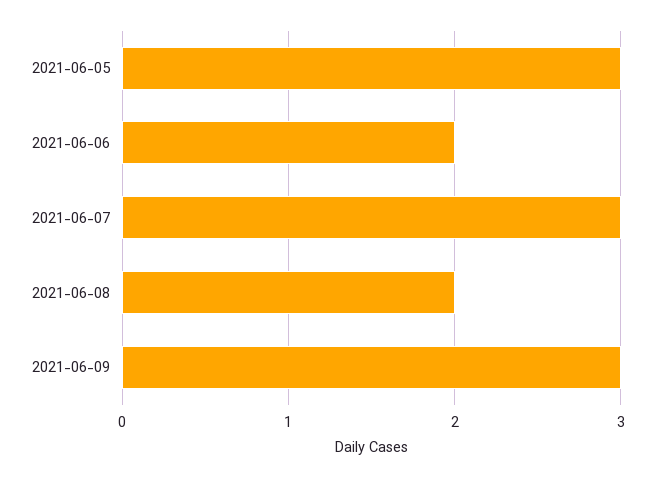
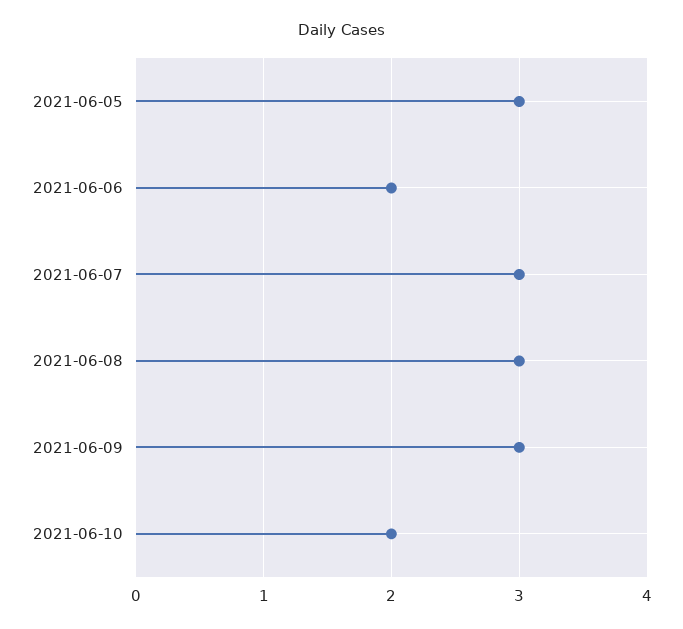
2021-06-08: 2 -> 3
2021-06-10: none -> 2

